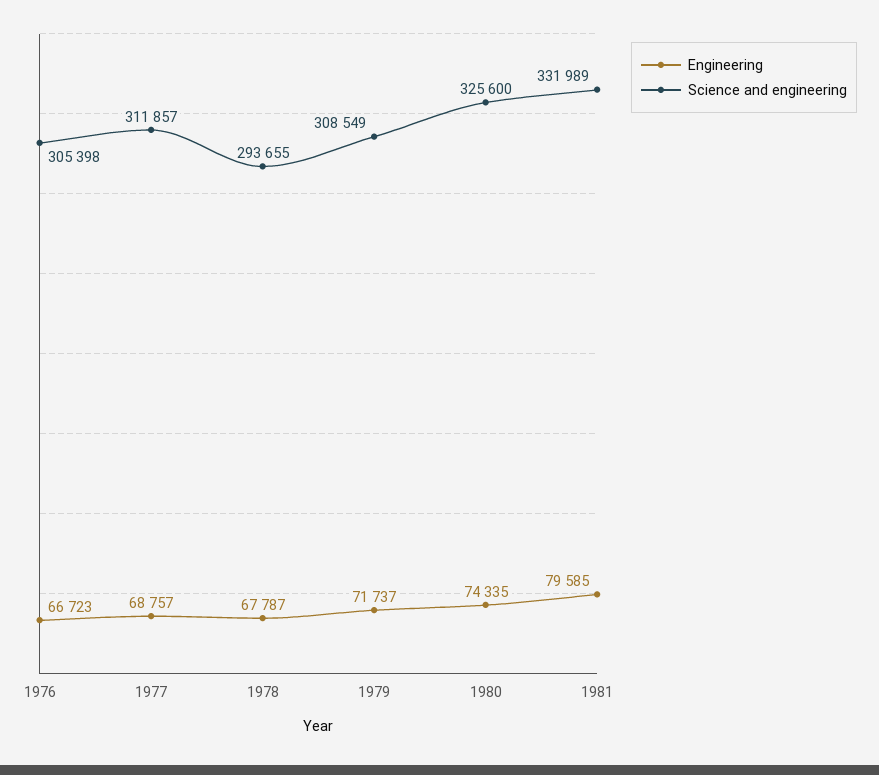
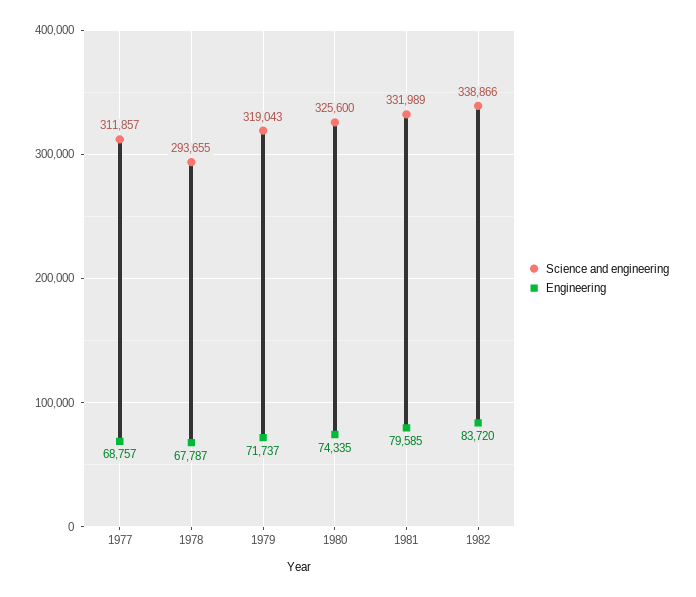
Engineering, 1976: 66723 -> none
Science and engineering, 1976: 305398 -> none
Science and engineering, 1979: 308549 -> 319043
Science and engineering, 1982: none -> 338866
Engineering, 1982: none -> 83720

